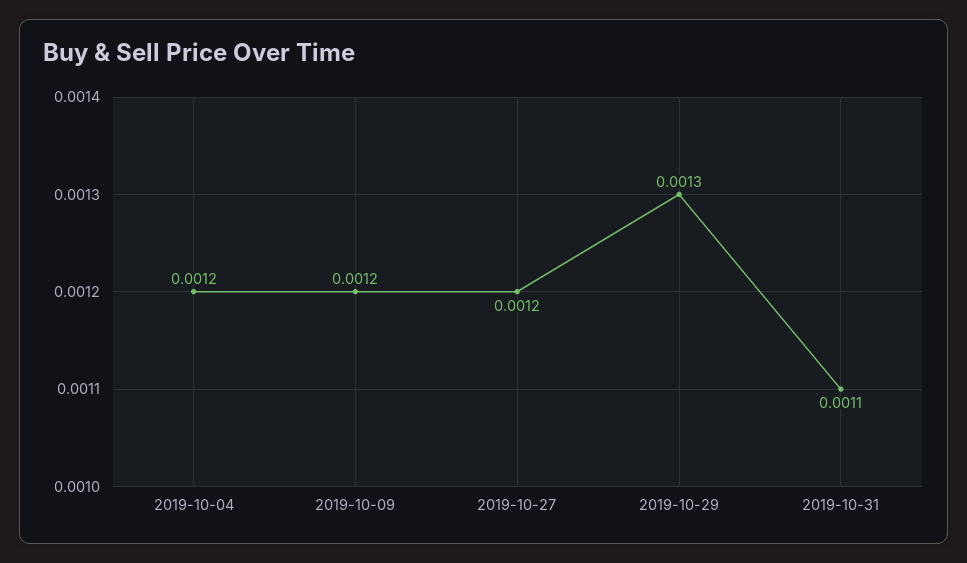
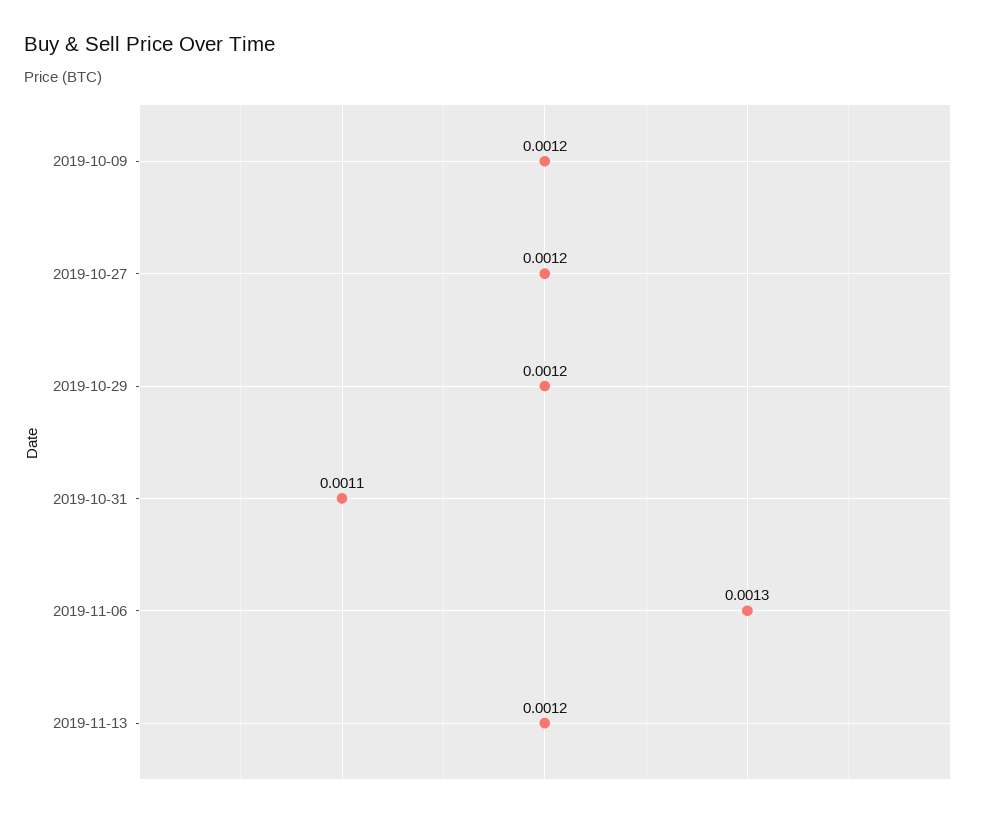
2019-10-04: 0.0012 -> none
2019-10-29: 0.0013 -> 0.0012
2019-11-06: none -> 0.0013
2019-11-13: none -> 0.0012

